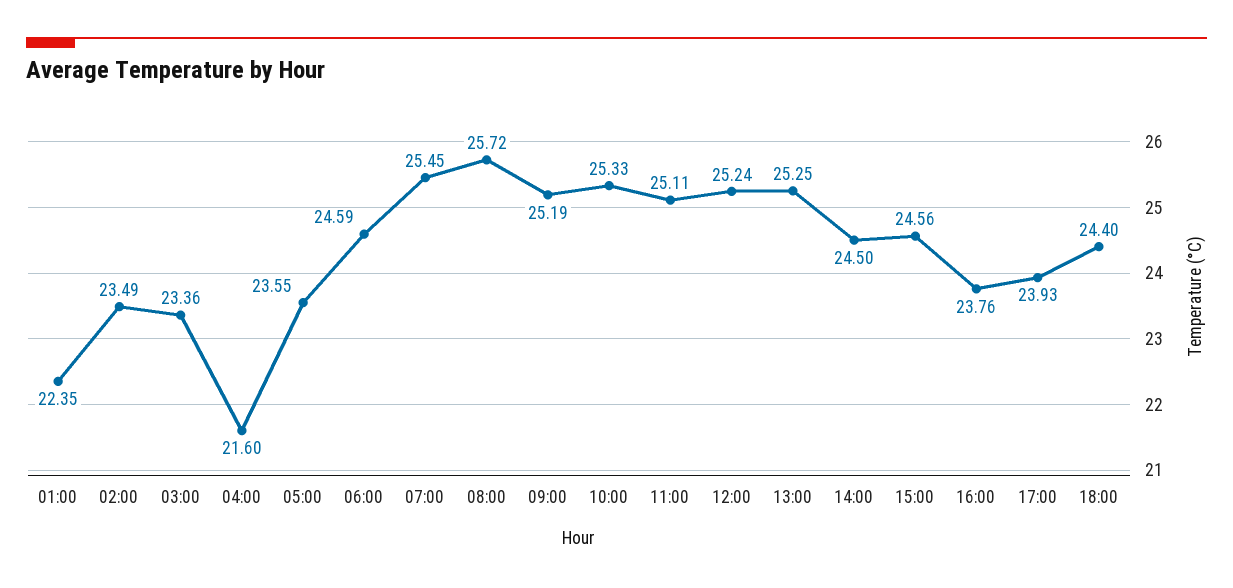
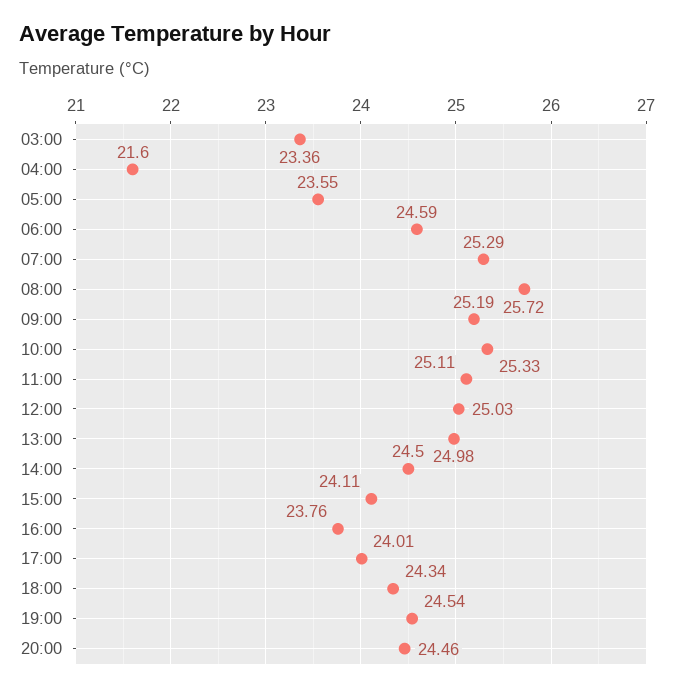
01:00: 22.35 -> none
02:00: 23.49 -> none
07:00: 25.45 -> 25.29
12:00: 25.24 -> 25.03
13:00: 25.25 -> 24.98
15:00: 24.56 -> 24.11
17:00: 23.93 -> 24.01
18:00: 24.4 -> 24.34
19:00: none -> 24.54
20:00: none -> 24.46

